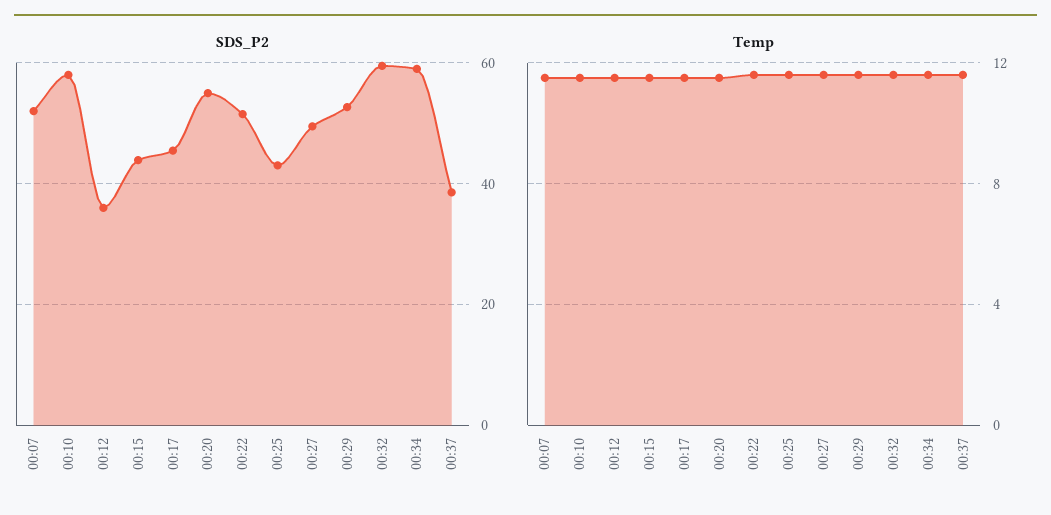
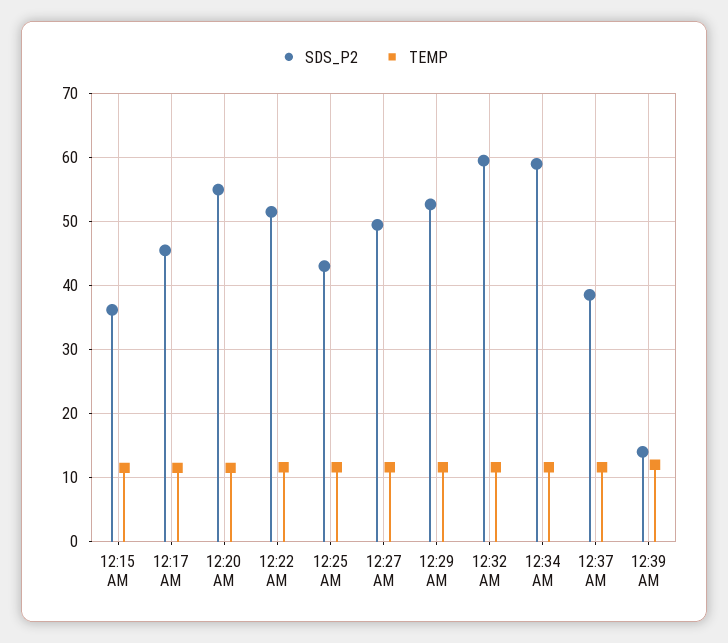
SDS_P2, 00:07: 52 -> none
SDS_P2, 00:10: 58 -> none
SDS_P2, 00:12: 36 -> none
SDS_P2, 00:15: 44 -> 36
Temp, 00:07: 11.5 -> none
Temp, 00:10: 11.5 -> none
Temp, 00:12: 11.5 -> none
SDS_P2, 12:39 AM: none -> 14
Temp, 12:39 AM: none -> 12

